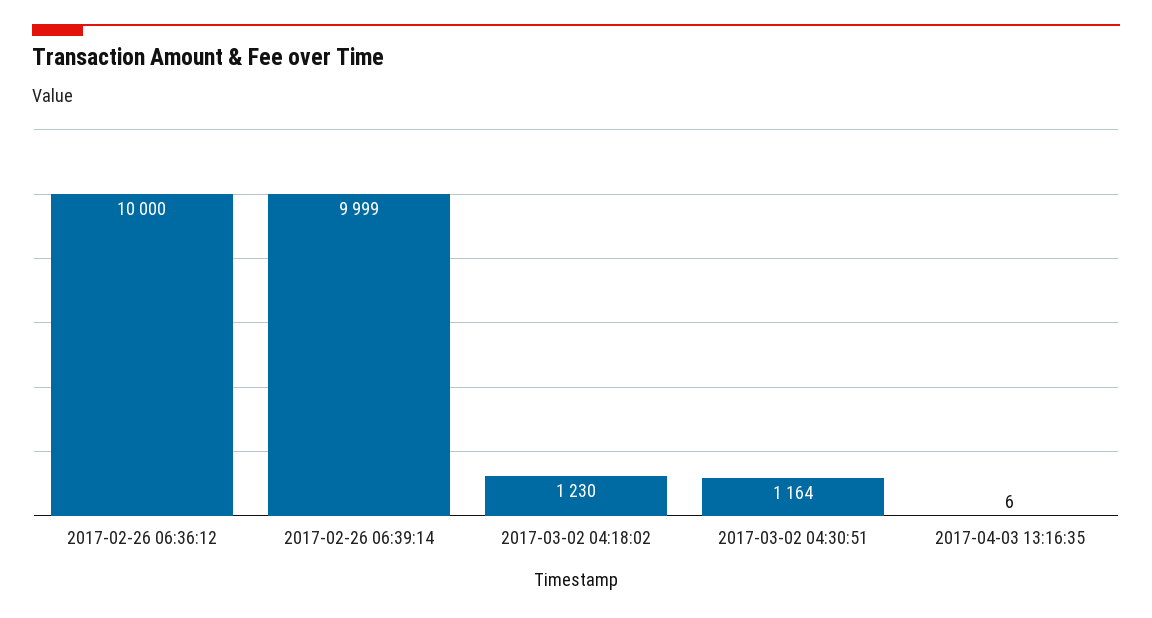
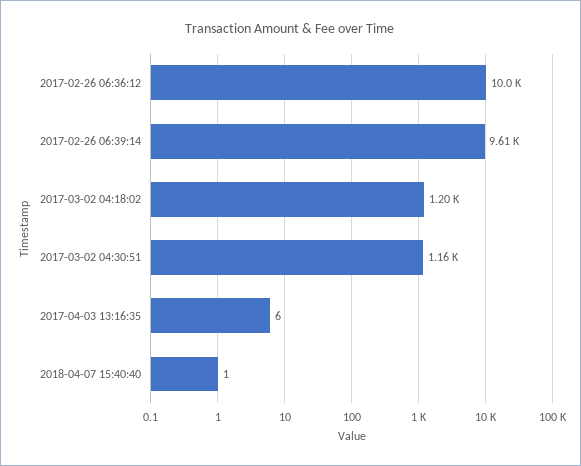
2017-02-26 06:39:14: 9999 -> 9610
2017-03-02 04:18:02: 1230 -> 1200
2018-04-07 15:40:40: none -> 1

